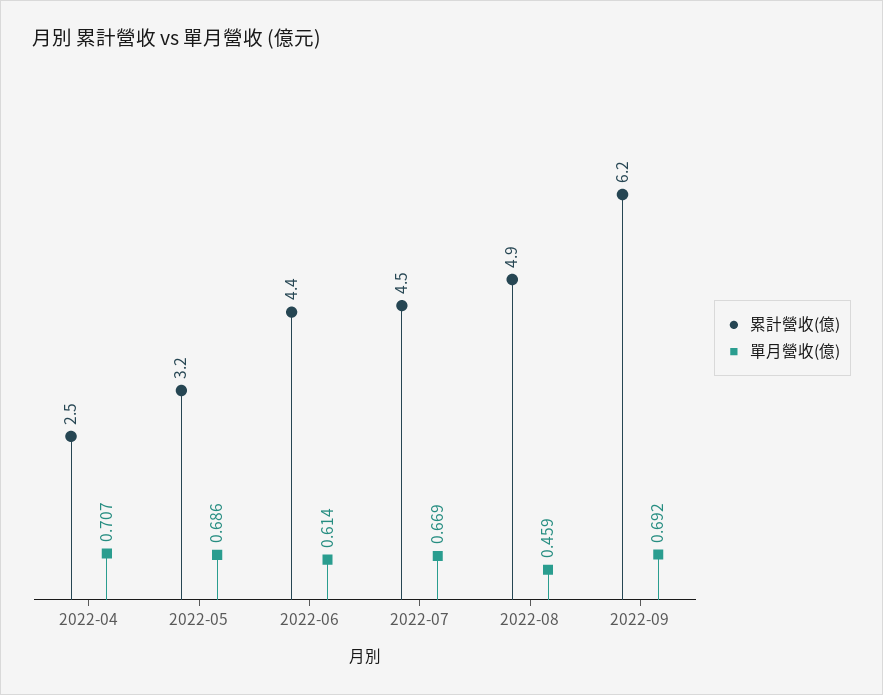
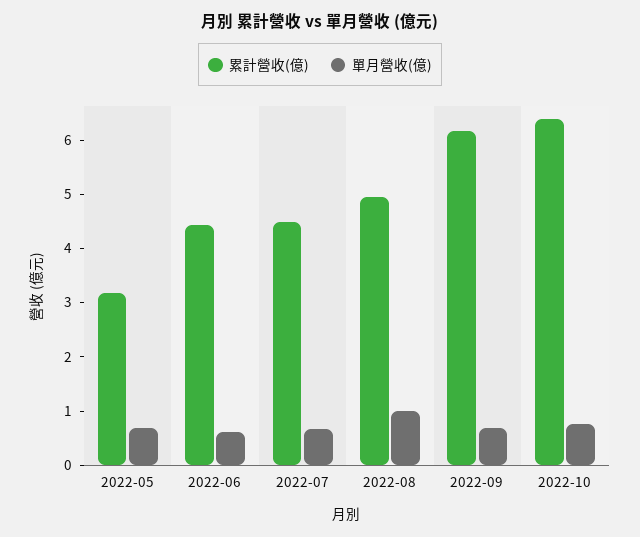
累計營收(億), 2022-04: 2.5 -> none
單月營收(億), 2022-04: 0.707 -> none
單月營收(億), 2022-08: 0.459 -> 1
累計營收(億), 2022-10: none -> 6.4
單月營收(億), 2022-10: none -> 0.8

